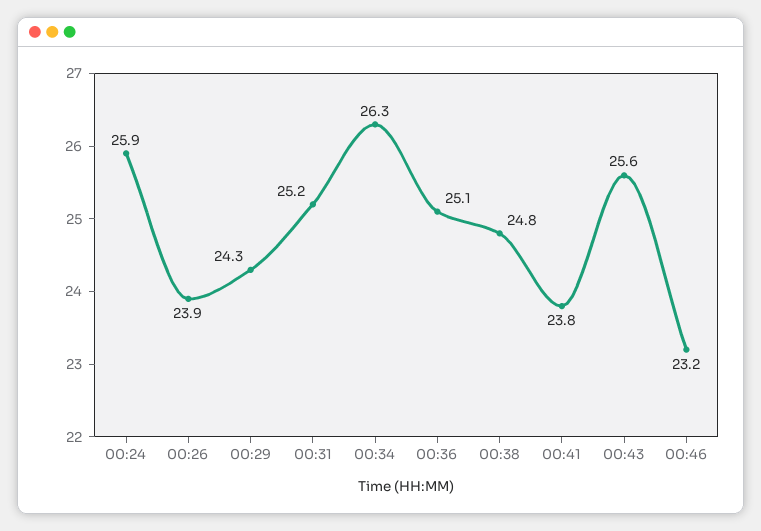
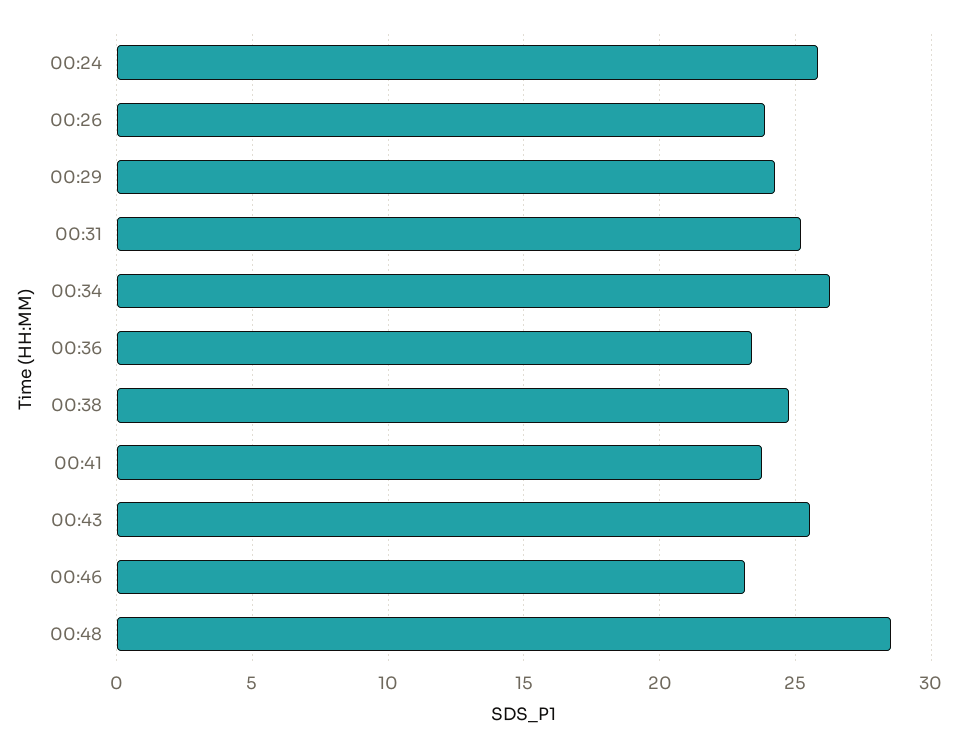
00:36: 25.1 -> 23.5
00:48: none -> 28.5

